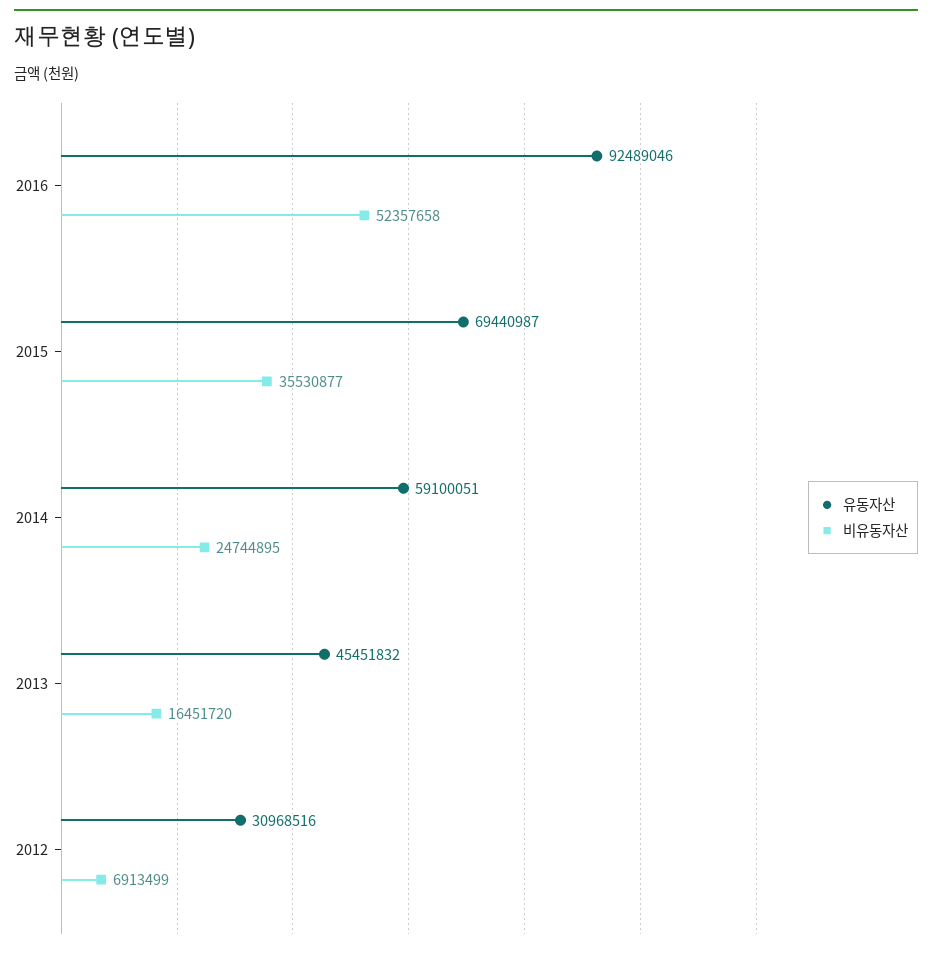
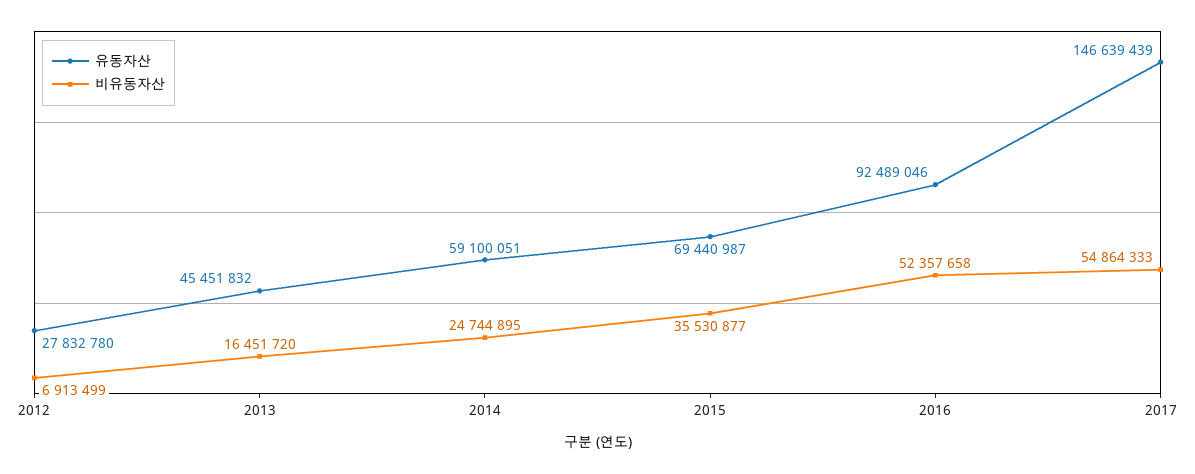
유동자산, 2012: 30968516 -> 27832780
유동자산, 2017: none -> 146639439
비유동자산, 2017: none -> 54864333

